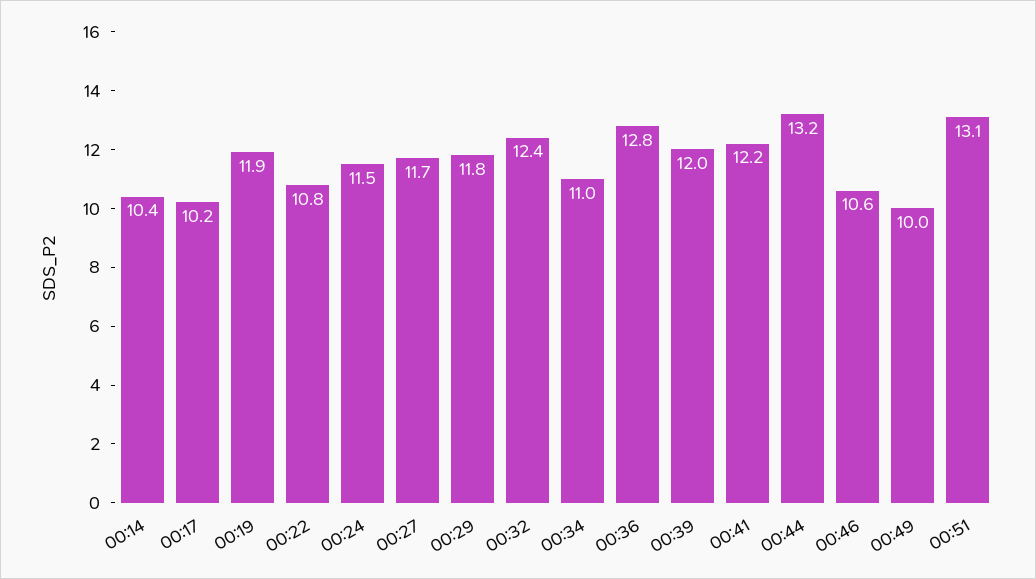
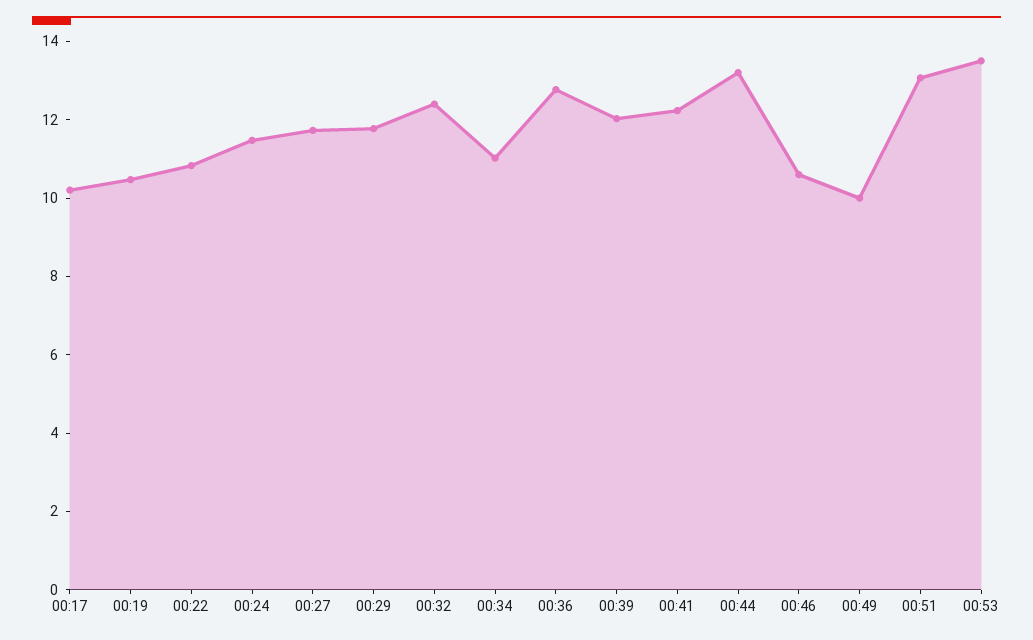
00:14: 10.4 -> none
00:19: 11.9 -> 10.5
00:53: none -> 13.5

